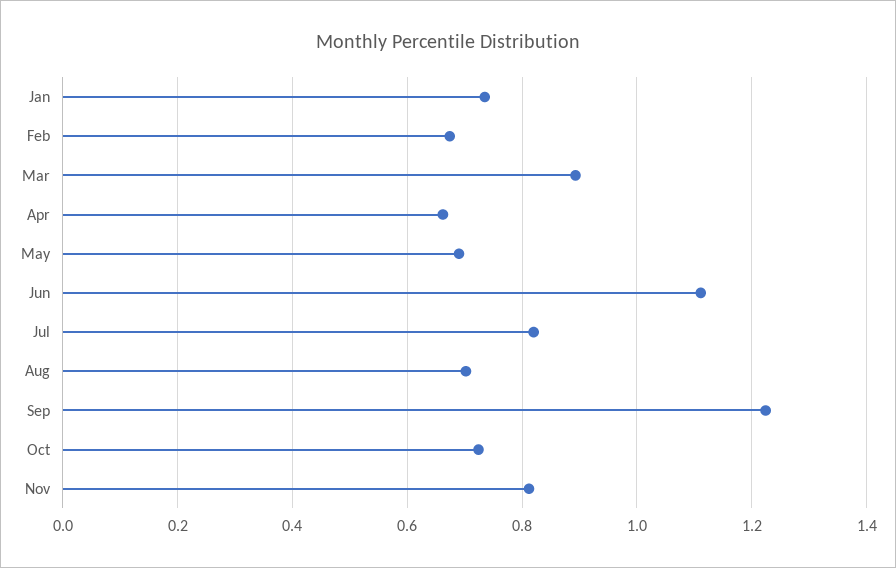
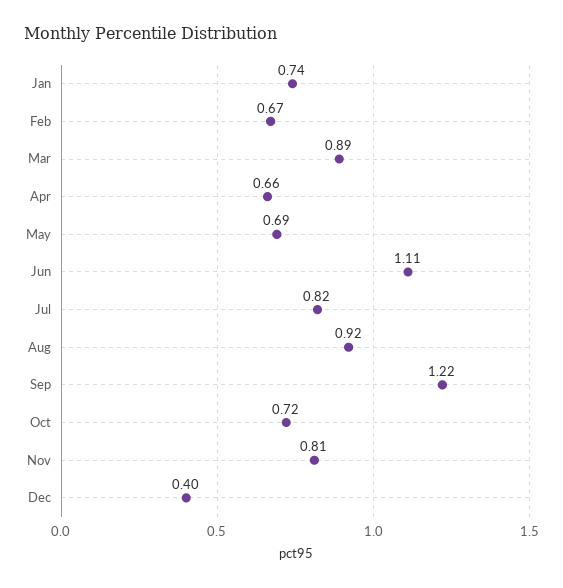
Aug: 0.7 -> 0.92
Dec: none -> 0.4

